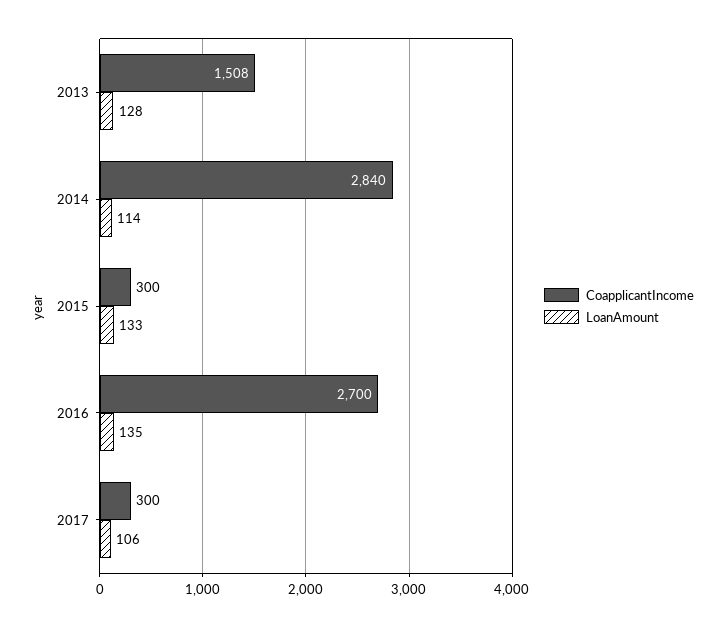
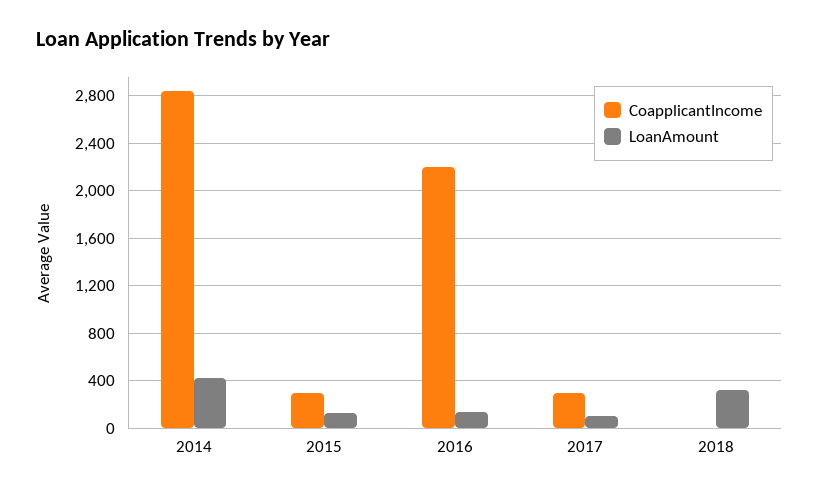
CoapplicantIncome, 2013: 1508 -> none
LoanAmount, 2013: 128 -> none
LoanAmount, 2014: 114 -> 400
CoapplicantIncome, 2016: 2700 -> 2200
CoapplicantIncome, 2018: none -> 0
LoanAmount, 2018: none -> 300

